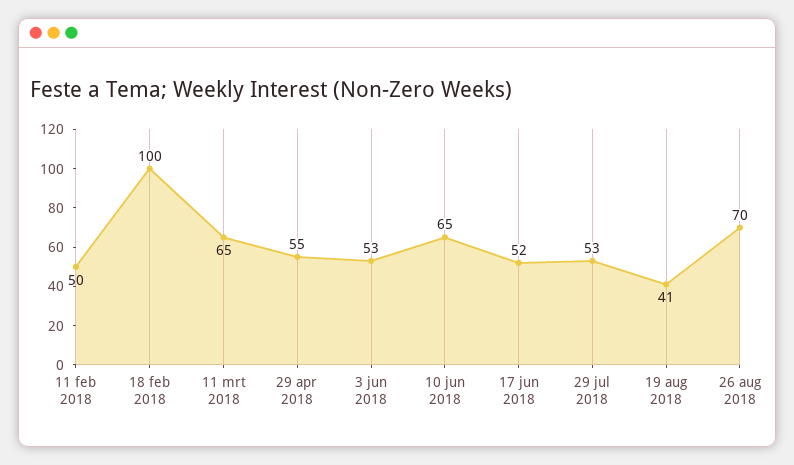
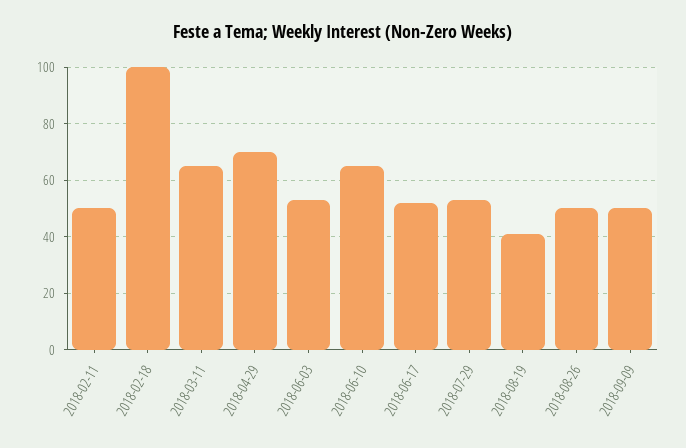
29 apr 2018: 55 -> 70
26 aug 2018: 70 -> 50
2018-09-09: none -> 50

